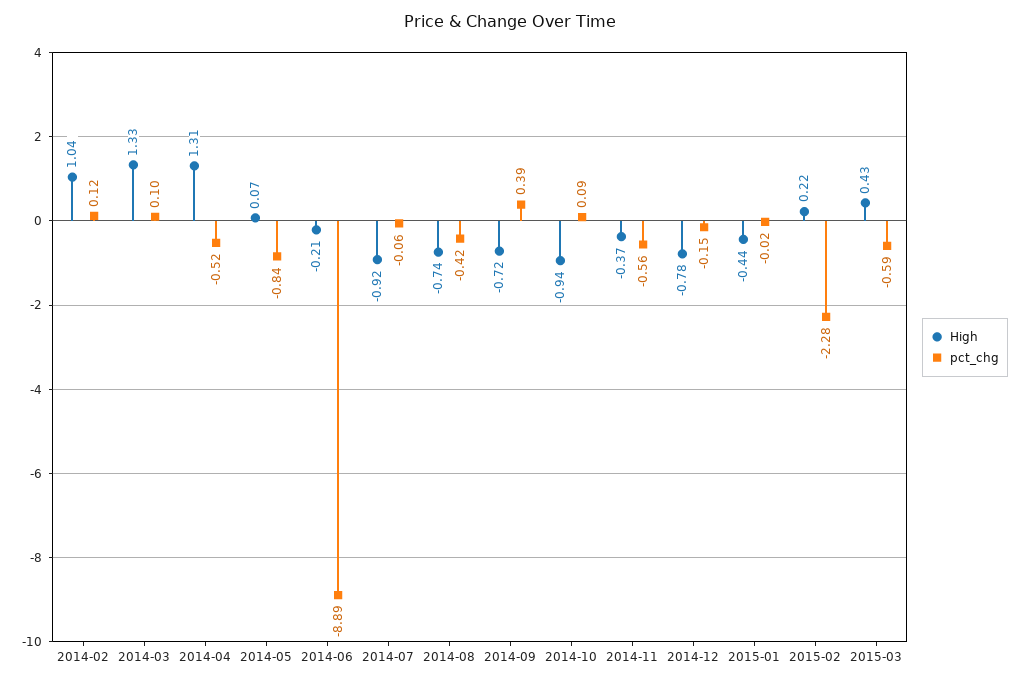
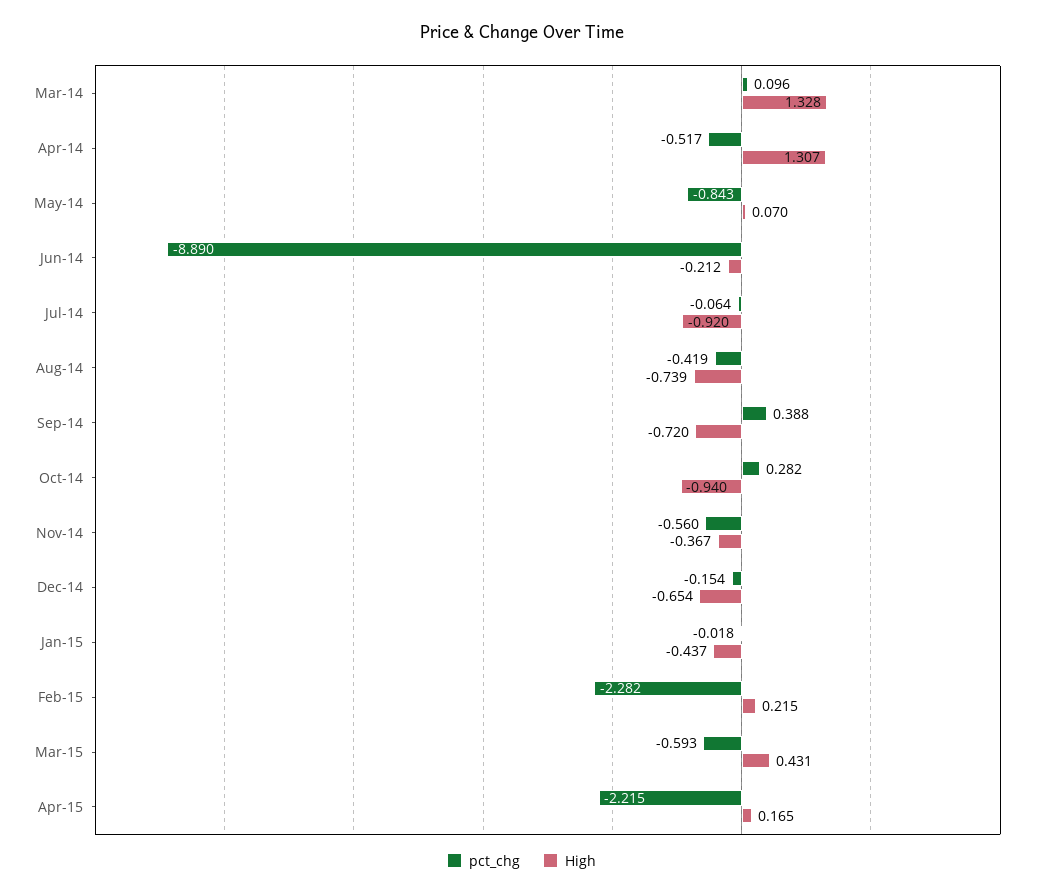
High, 2014-02: 1.04 -> none
pct_chg, 2014-02: 0.12 -> none
pct_chg, 2014-10: 0.09 -> 0.282
High, 2014-12: -0.78 -> -0.654
pct_chg, Apr-15: none -> -2.215
High, Apr-15: none -> 0.165

